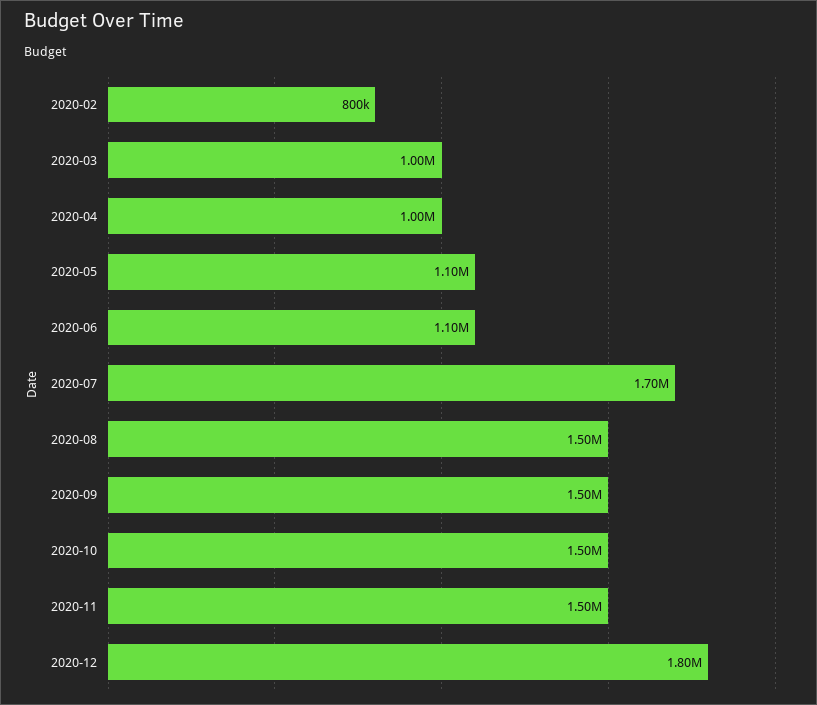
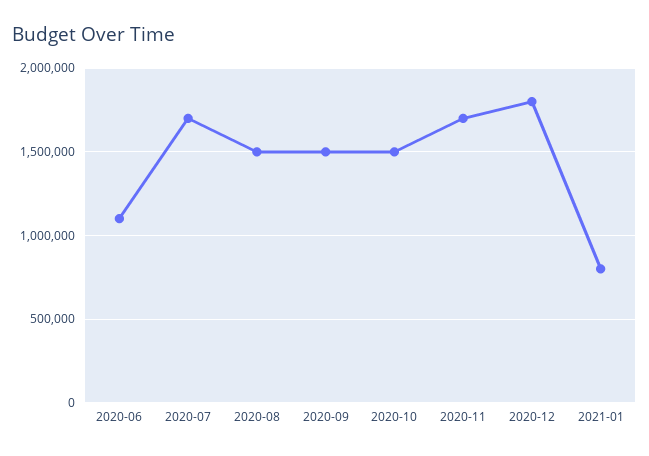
2020-02: 800000 -> none
2020-03: 1000000 -> none
2020-04: 1000000 -> none
2020-05: 1100000 -> none
2020-11: 1500000 -> 1700000
2021-01: none -> 800000

